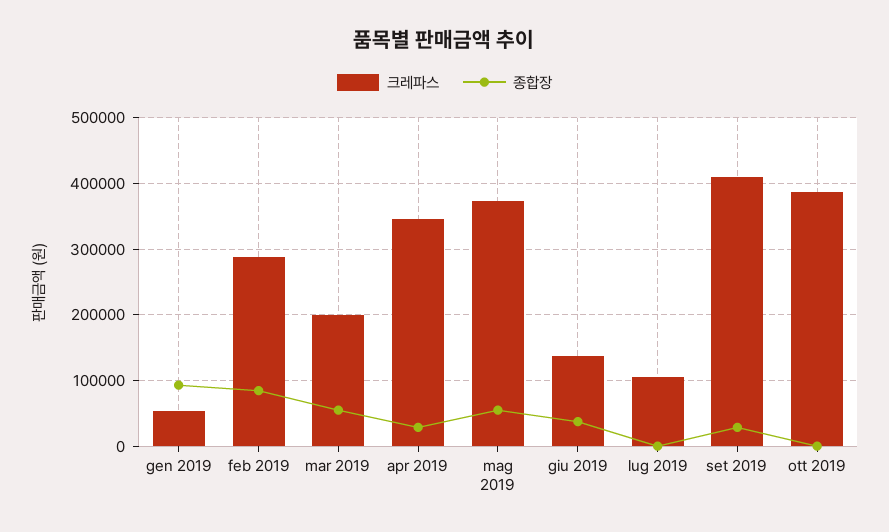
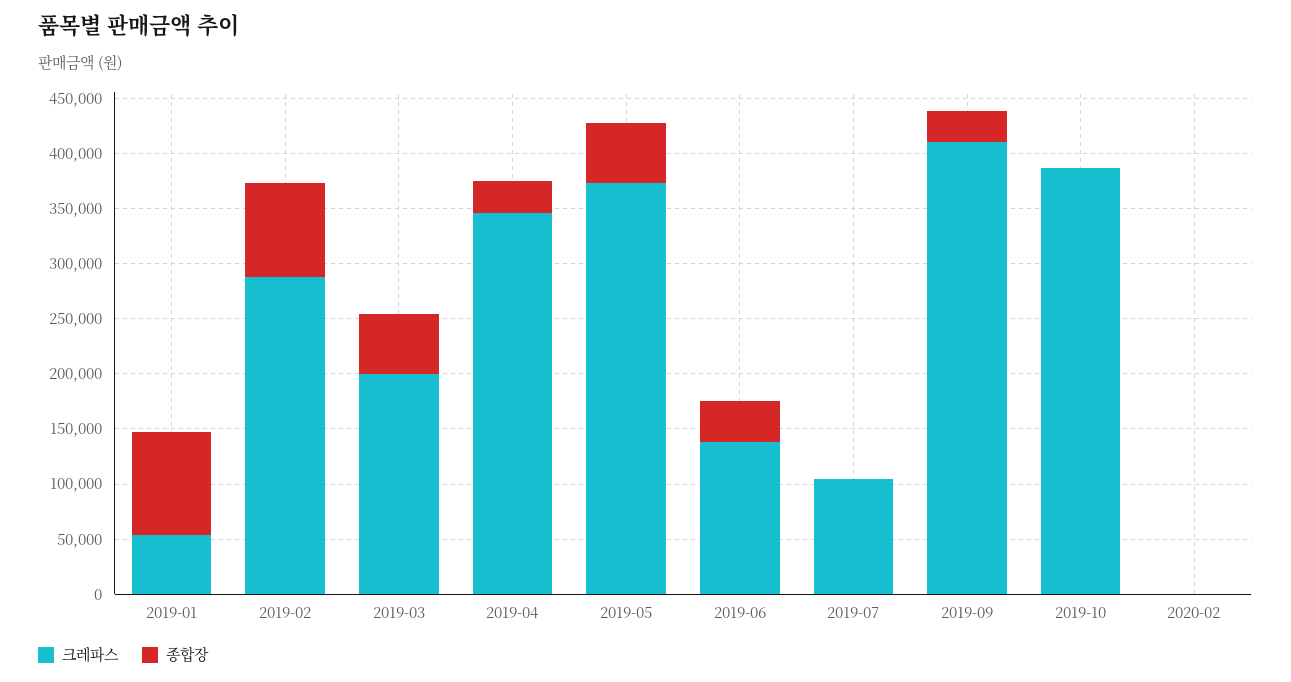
크레파스, 2020-02: none -> 0
종합장, 2020-02: none -> 0

